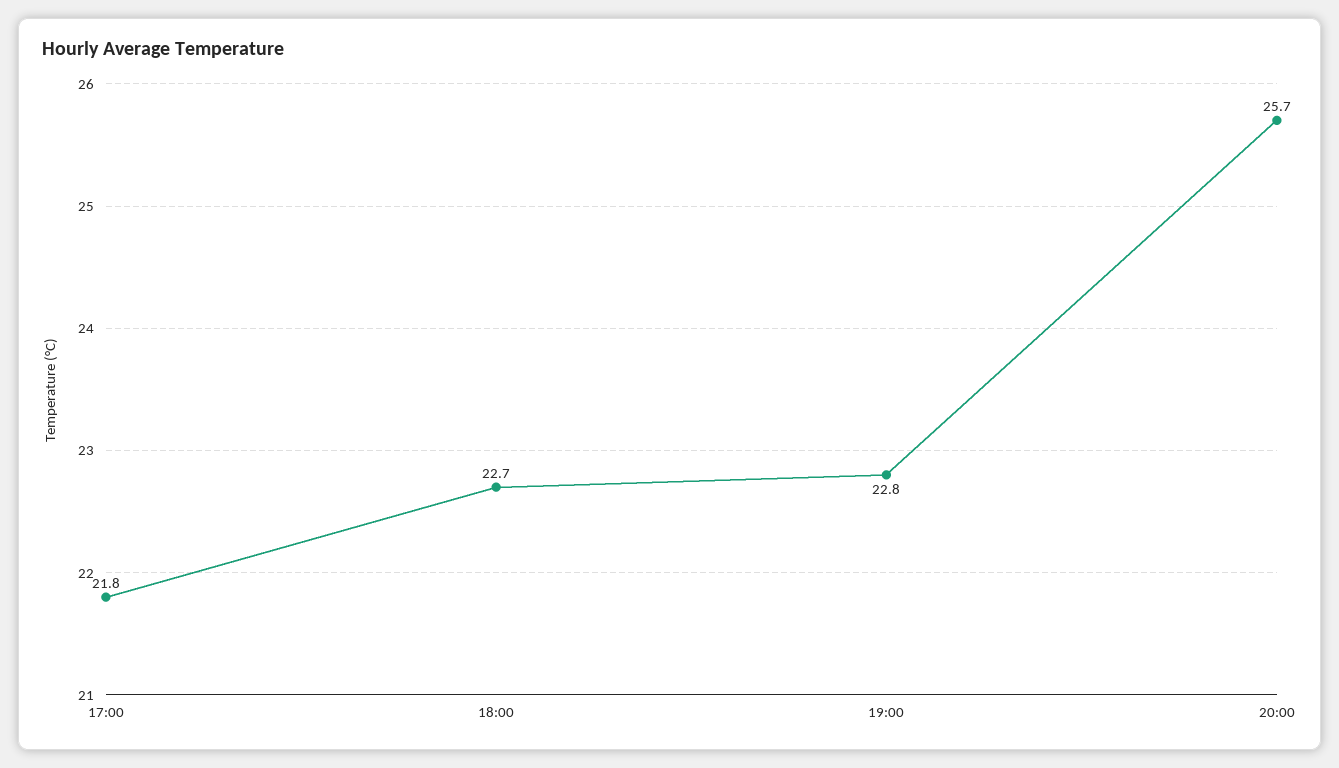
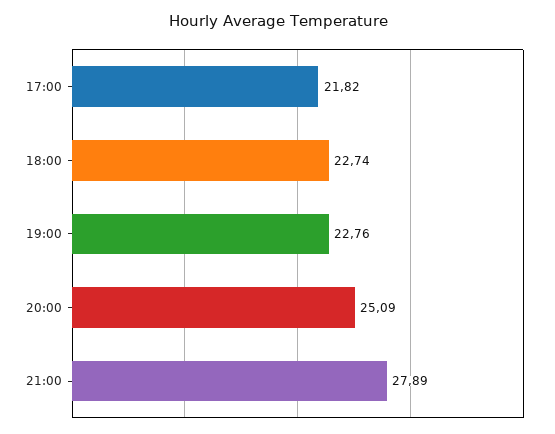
20:00: 25.7 -> 25.09
21:00: none -> 27.89

